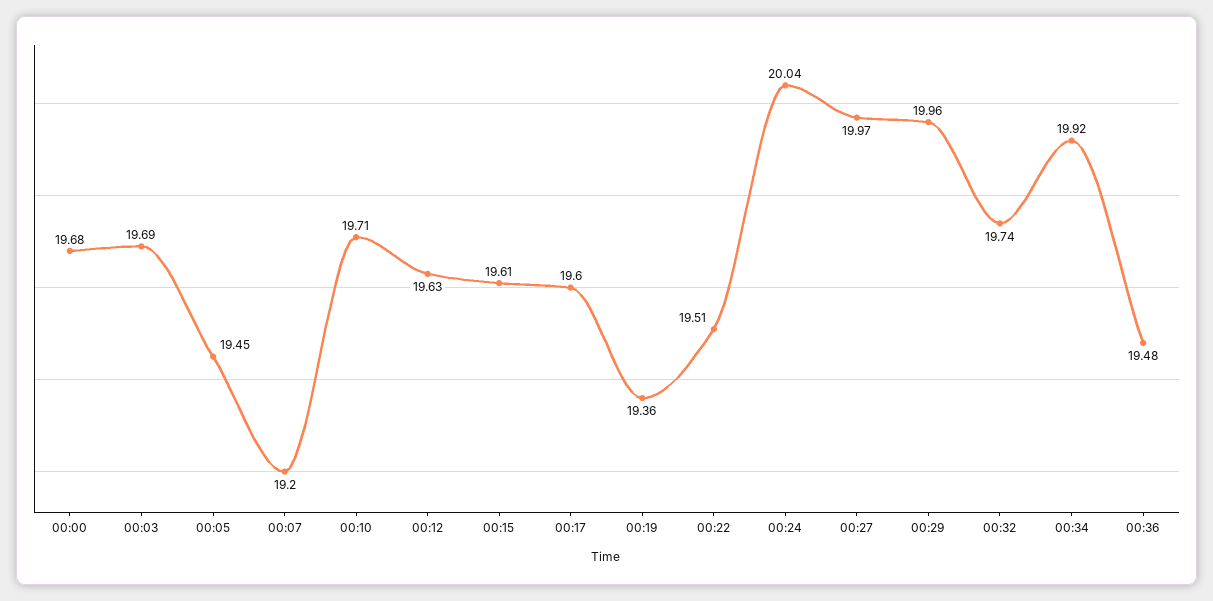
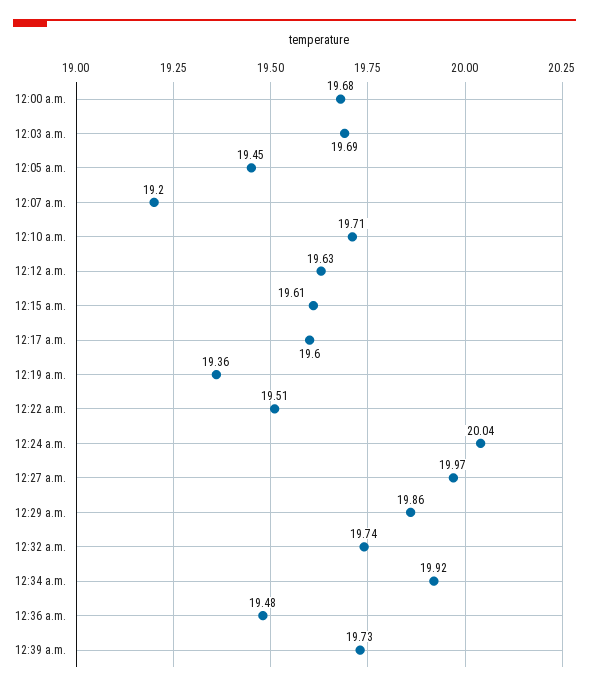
00:29: 19.96 -> 19.86
12:39 a.m.: none -> 19.73

